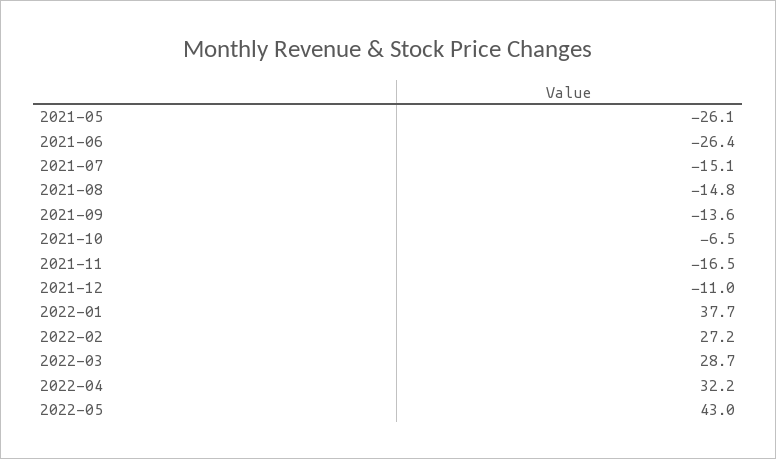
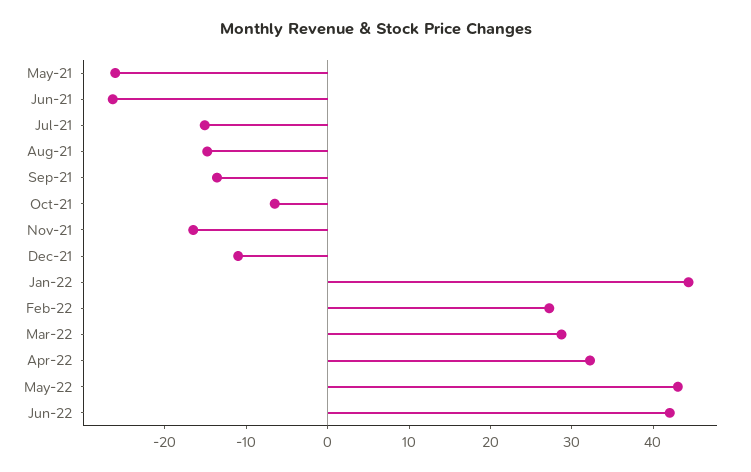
2022-01: 37.7 -> 44
Jun-22: none -> 42

